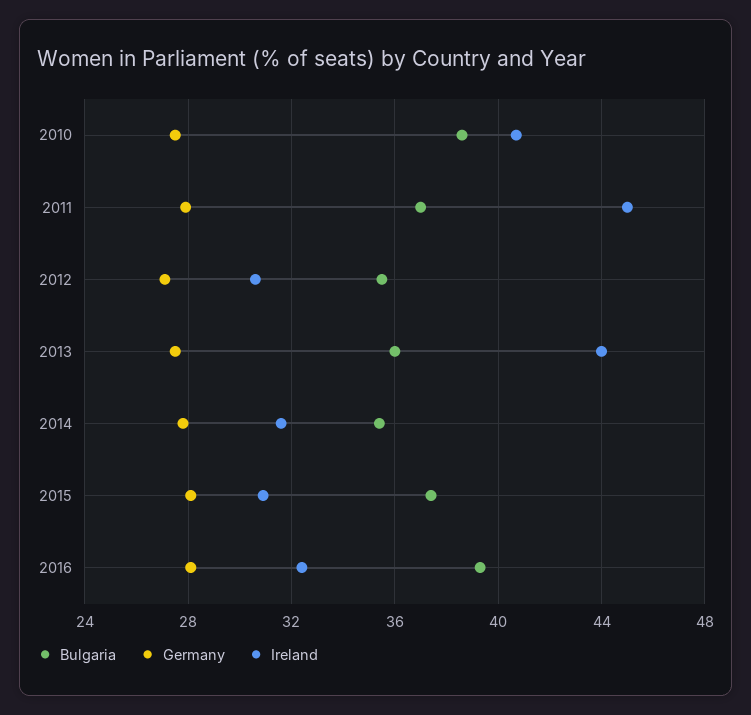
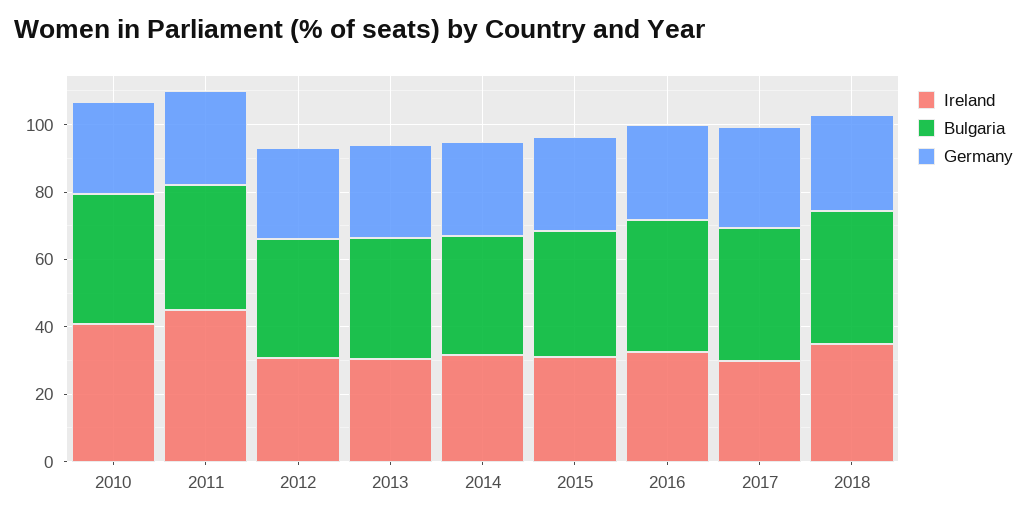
Ireland, 2013: 44 -> 30
Ireland, 2017: none -> 30
Bulgaria, 2017: none -> 40
Germany, 2017: none -> 30
Ireland, 2018: none -> 35
Bulgaria, 2018: none -> 40
Germany, 2018: none -> 30

